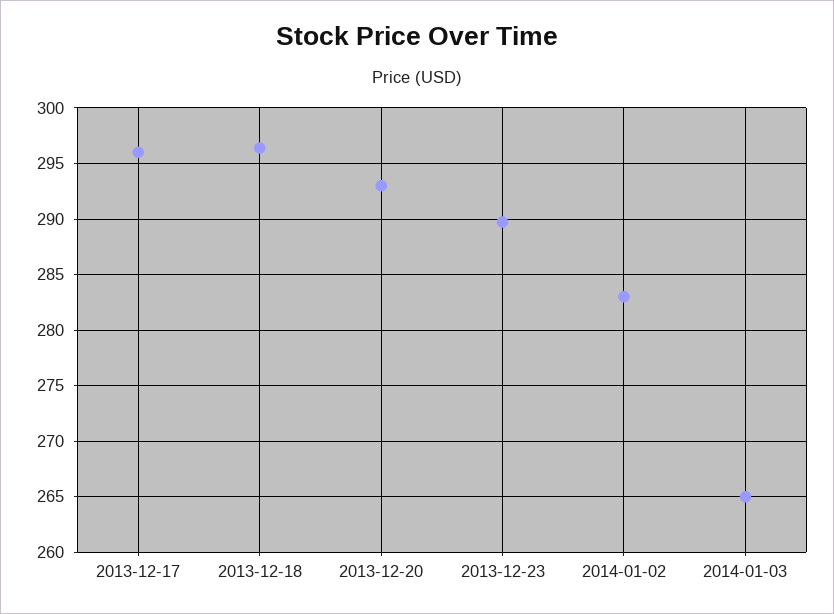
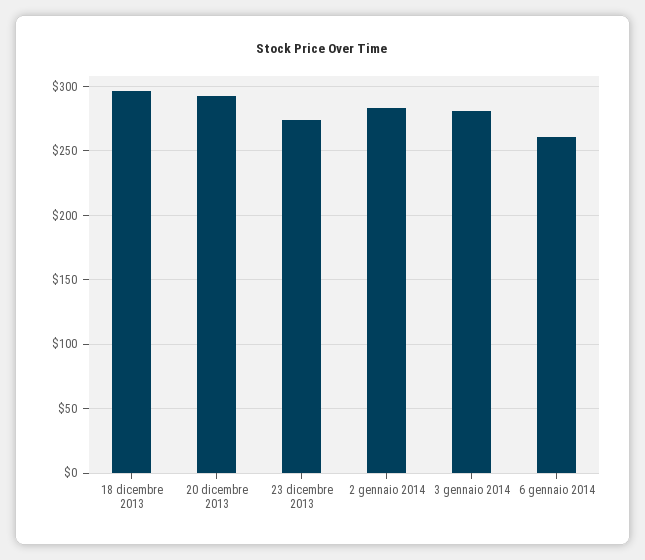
2013-12-17: 296 -> none
2013-12-23: 290 -> 275
2014-01-03: 265 -> 280
6 gennaio 2014: none -> 260

